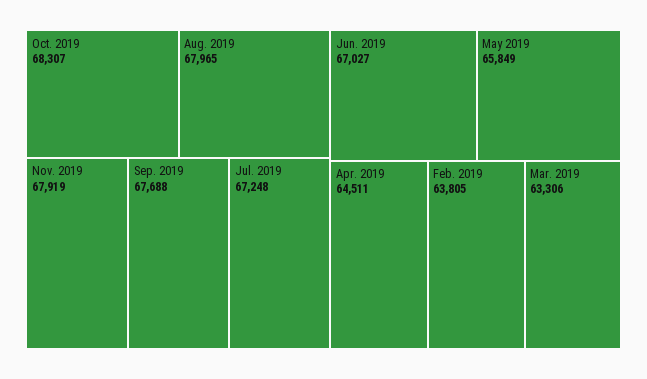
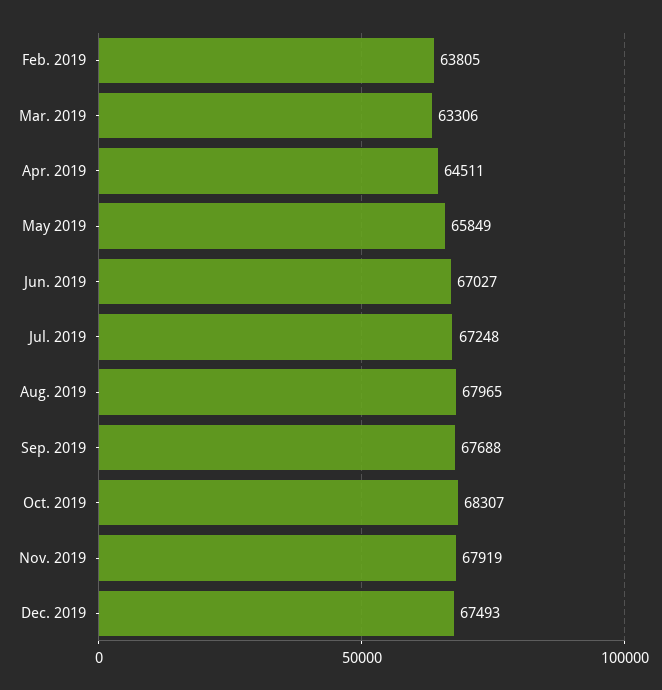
Dec. 2019: none -> 67493

